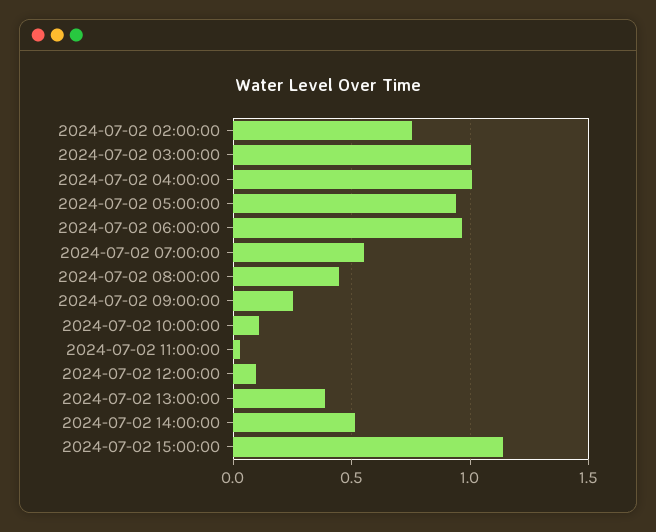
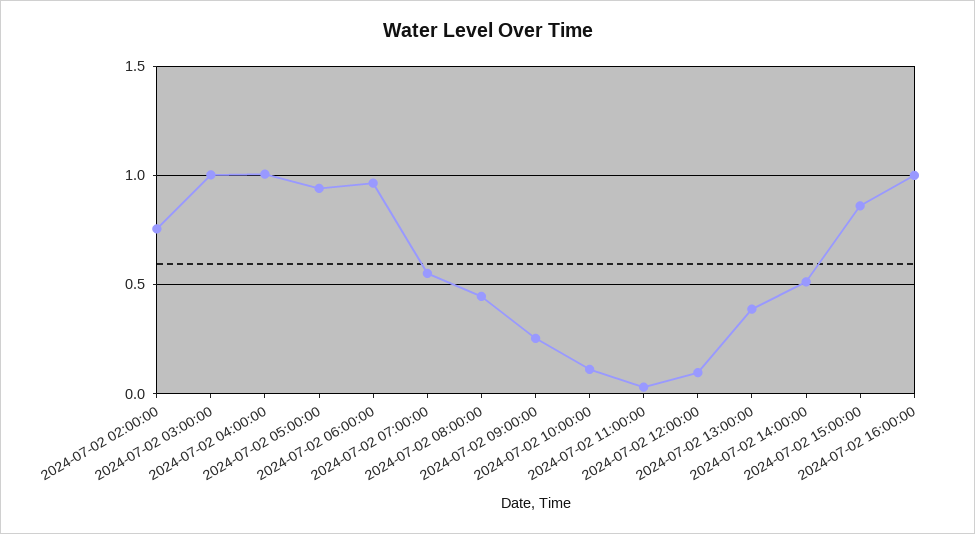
2024-07-02 15:00:00: 1.15 -> 0.85
2024-07-02 16:00:00: none -> 1

